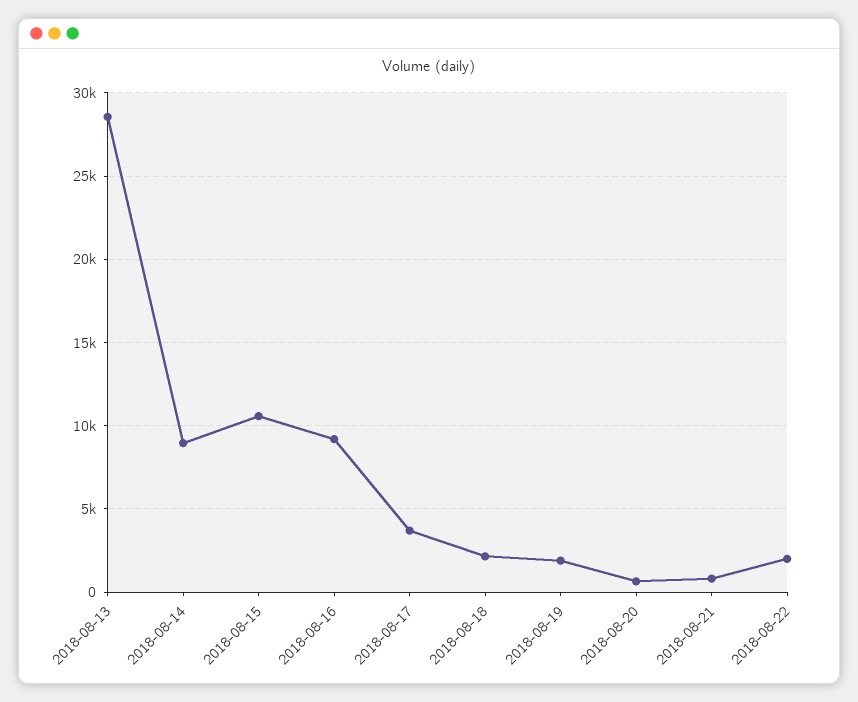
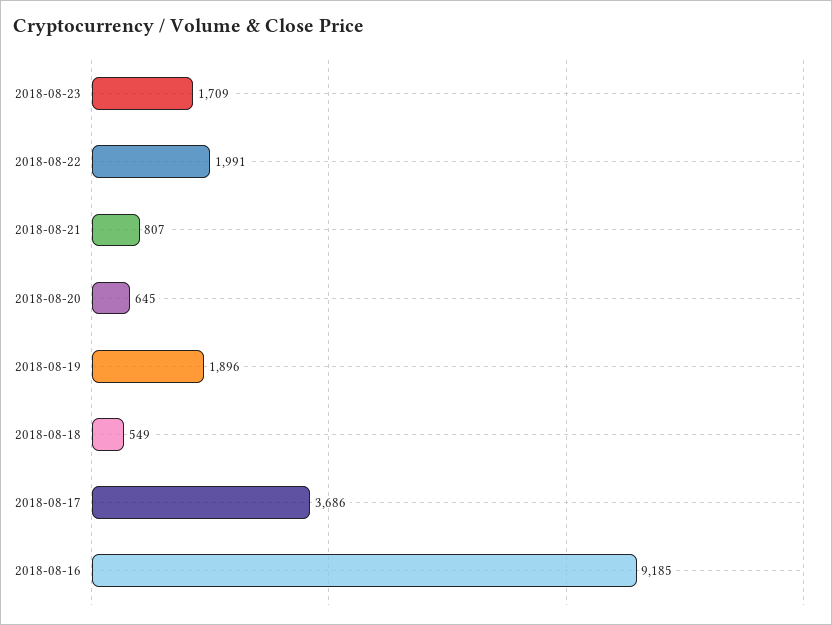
2018-08-13: 28500 -> none
2018-08-14: 9000 -> none
2018-08-15: 10500 -> none
2018-08-18: 2000 -> 549
2018-08-23: none -> 1709

